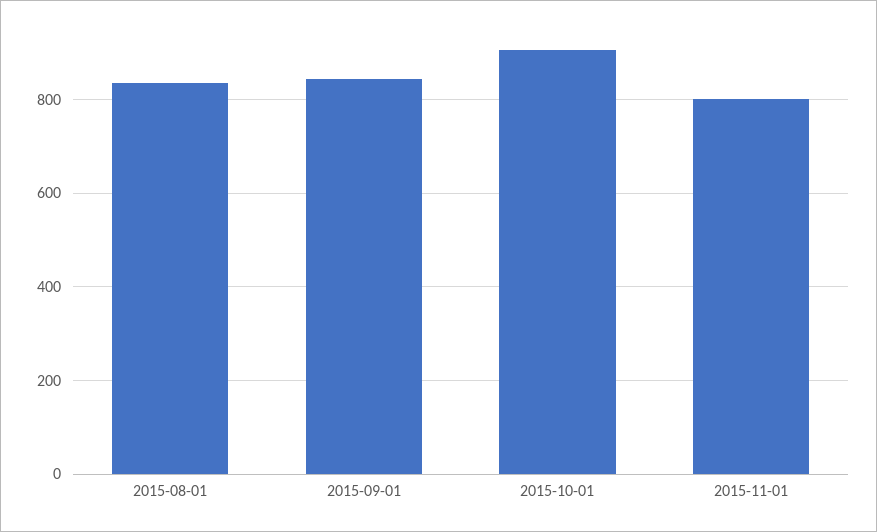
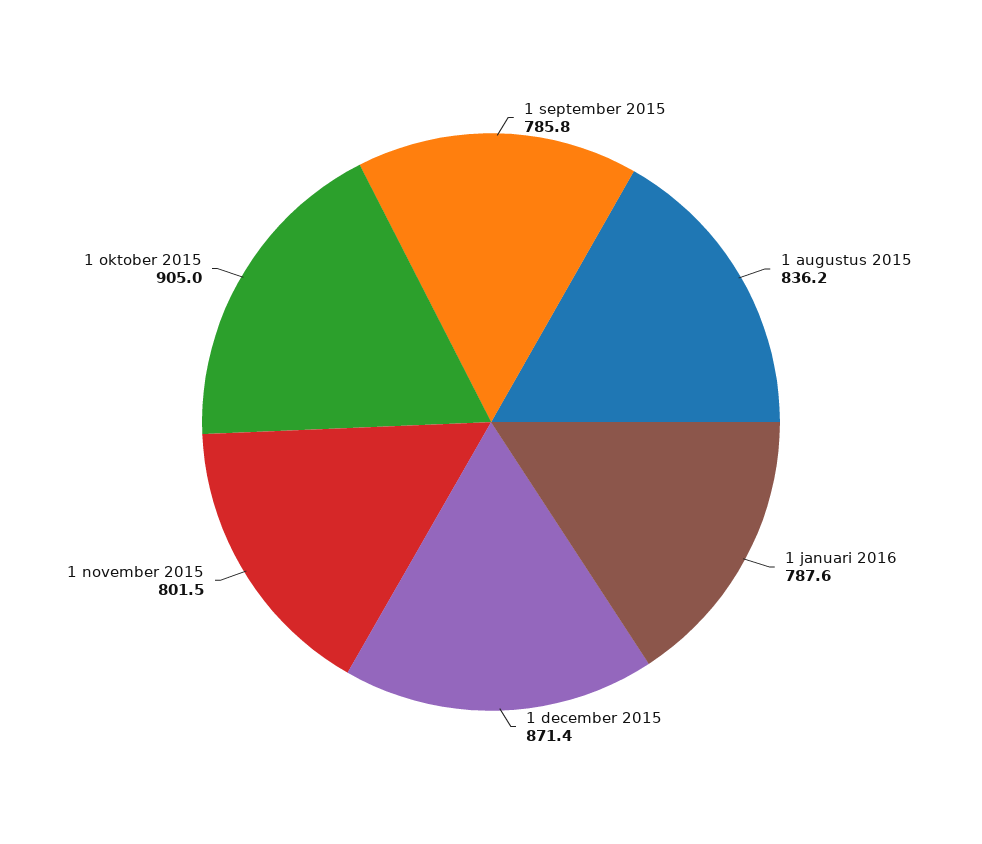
2015-09-01: 840 -> 785.8
1 januari 2016: none -> 787.6
1 december 2015: none -> 871.4

